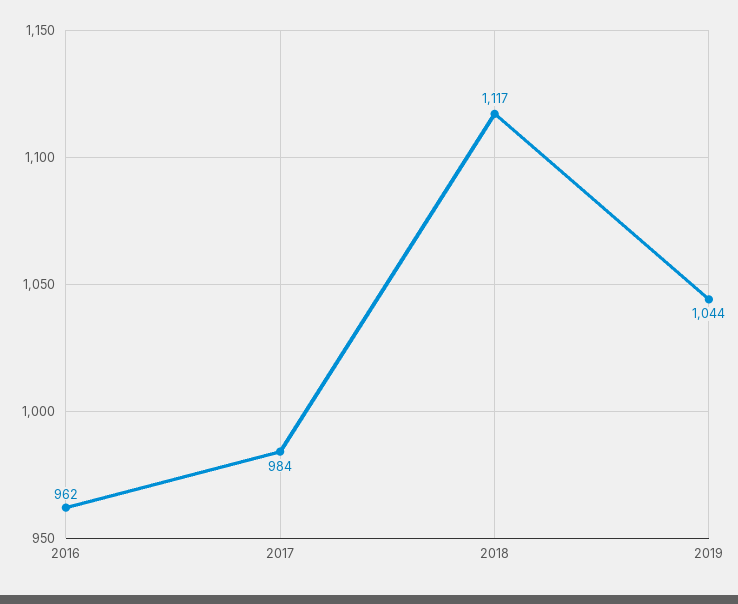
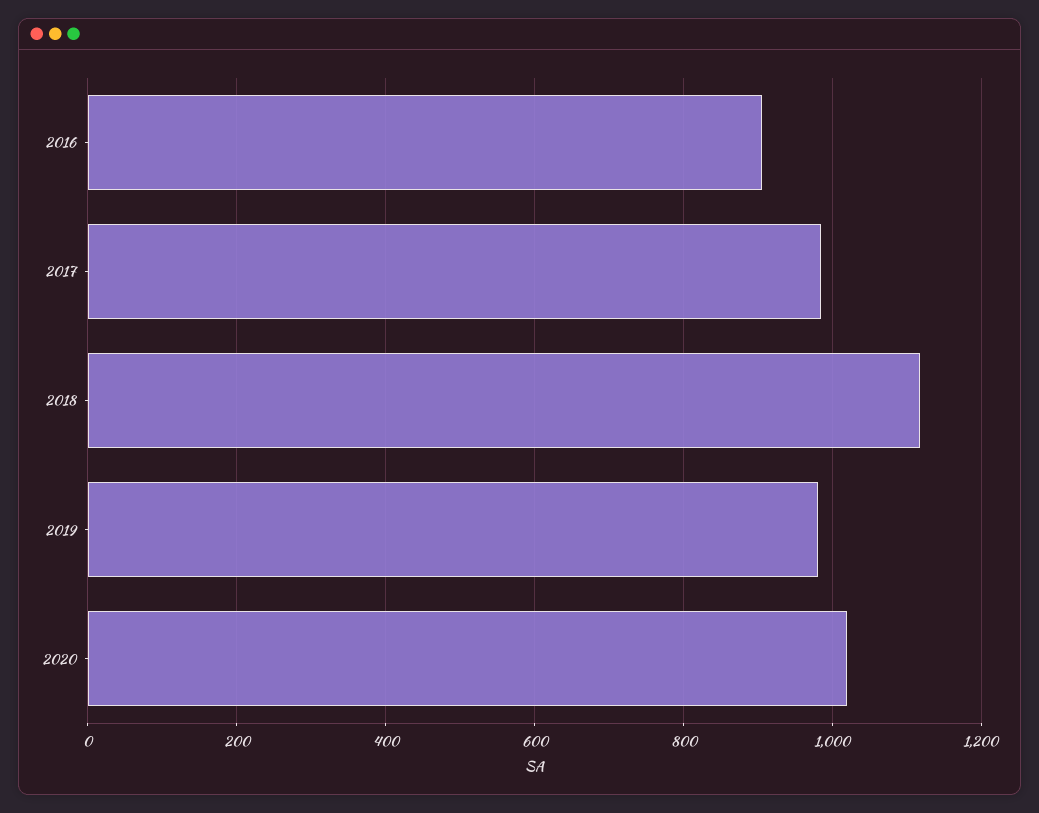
2016: 962 -> 900
2019: 1044 -> 980
2020: none -> 1020

